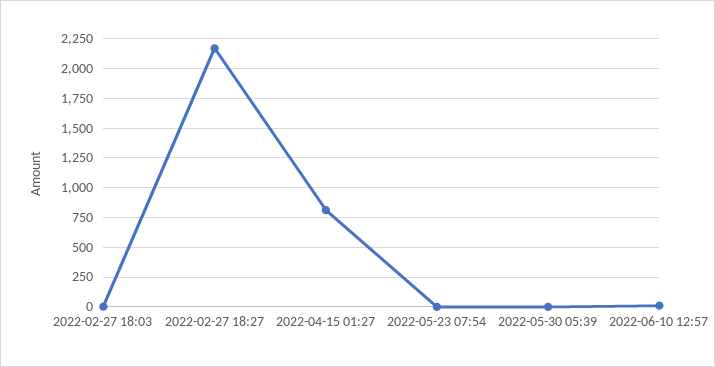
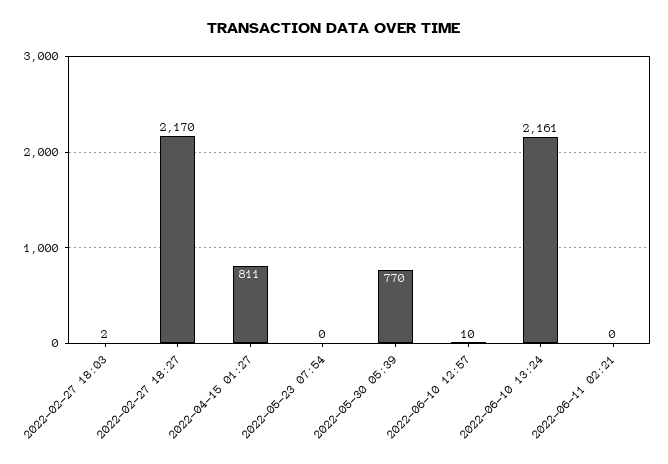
2022-05-30 05:39: 0 -> 770
2022-06-10 13:24: none -> 2161
2022-06-11 02:21: none -> 0

